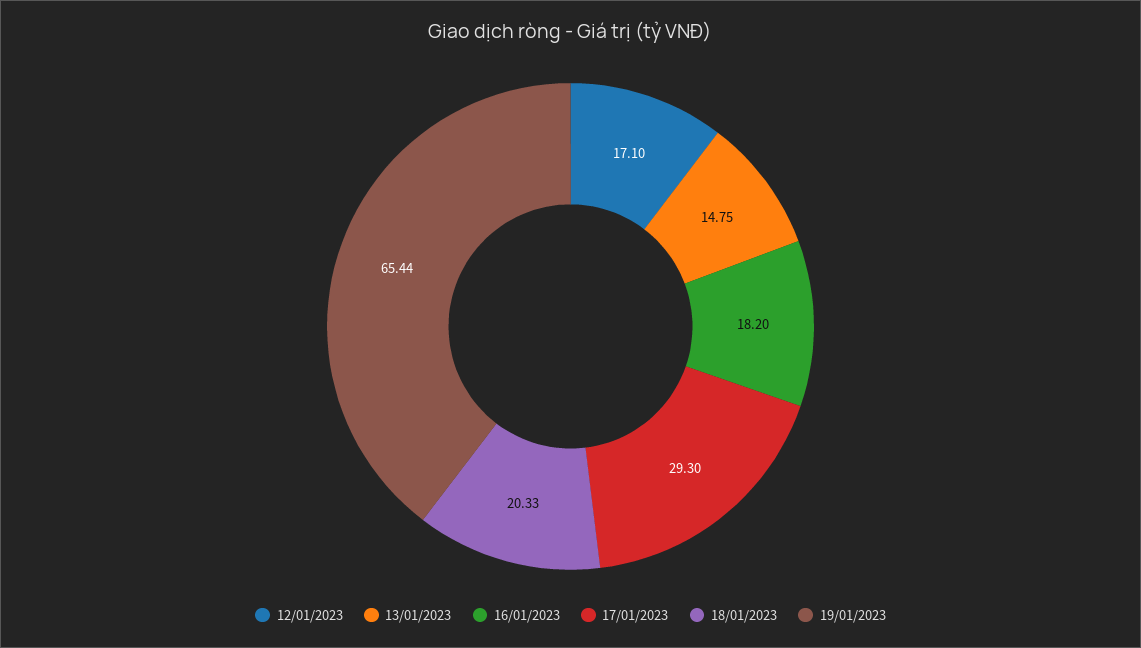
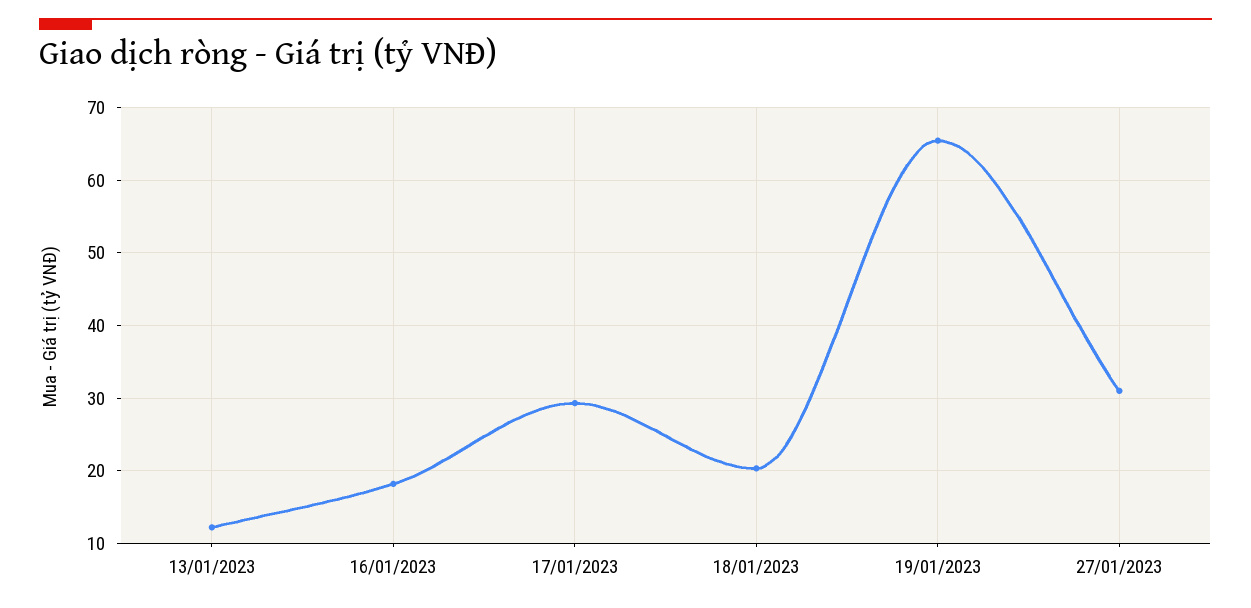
12/01/2023: 17.1 -> none
13/01/2023: 14.75 -> 12
27/01/2023: none -> 31

